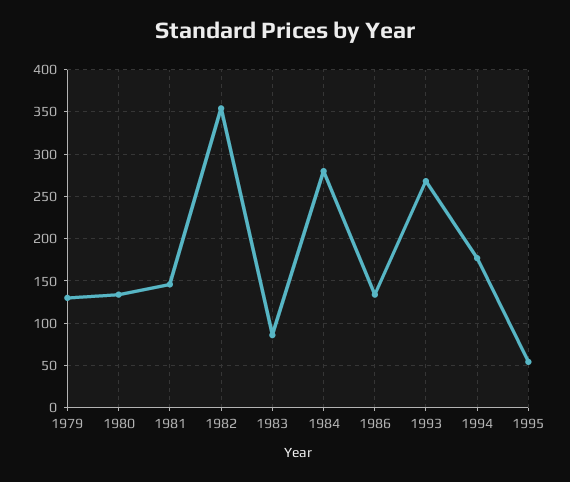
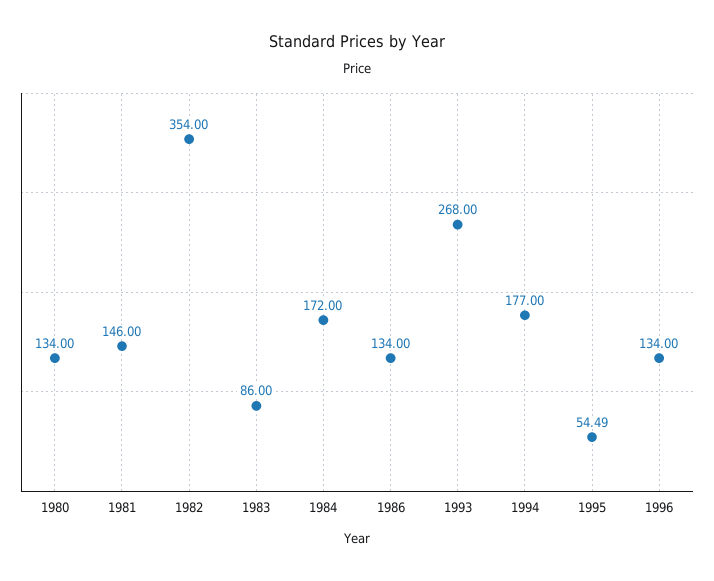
1979: 130 -> none
1984: 280 -> 172
1996: none -> 134

